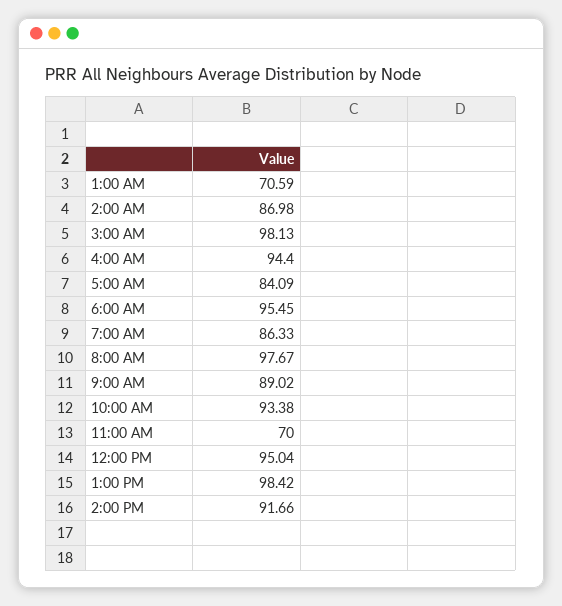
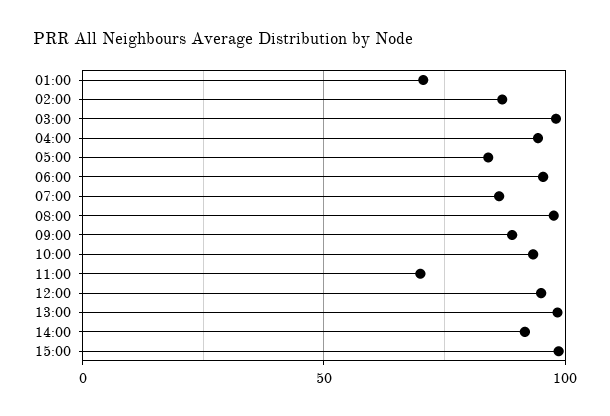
15:00: none -> 100

